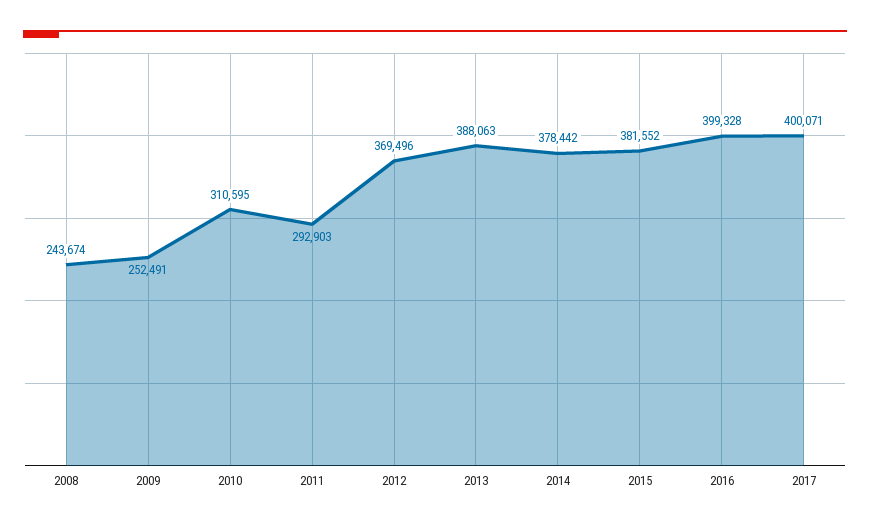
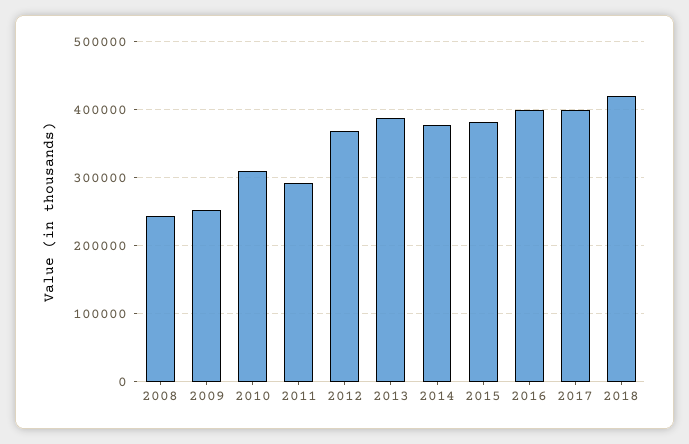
2018: none -> 420000

